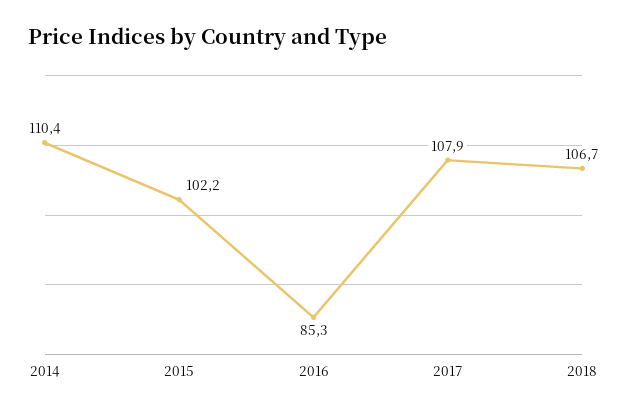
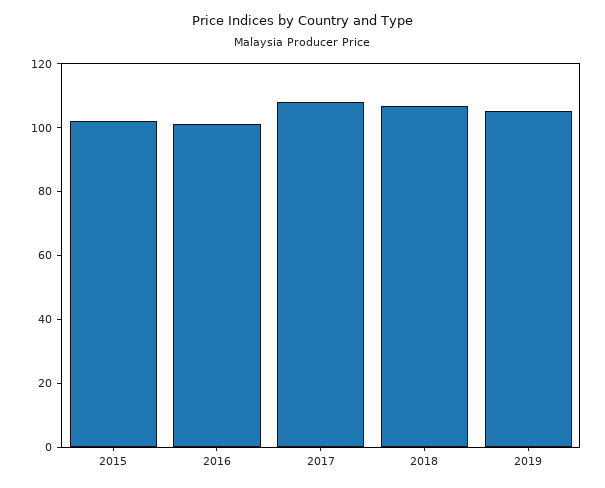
2014: 110.4 -> none
2016: 85.3 -> 100
2019: none -> 105

